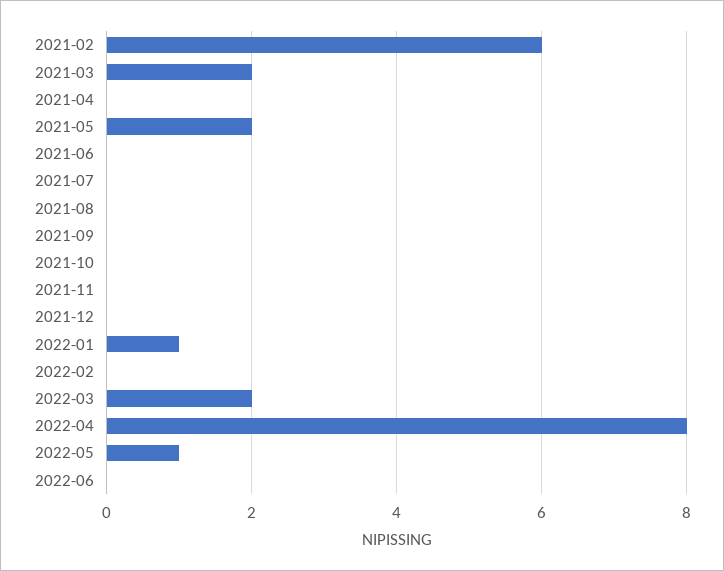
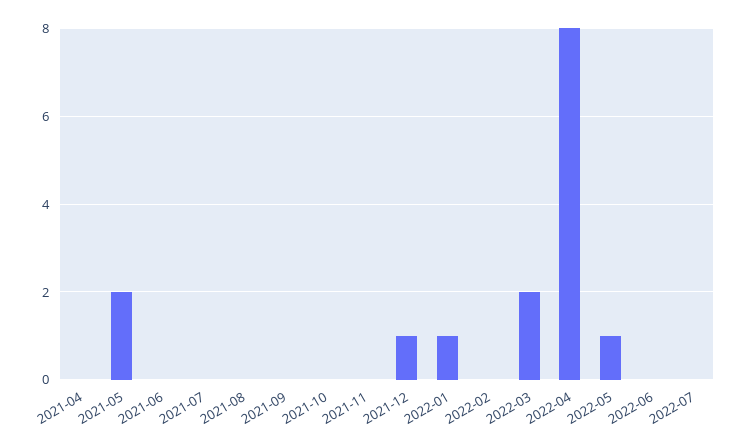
2021-02: 6 -> none
2021-03: 2 -> none
2021-12: 0 -> 1
2022-07: none -> 0

